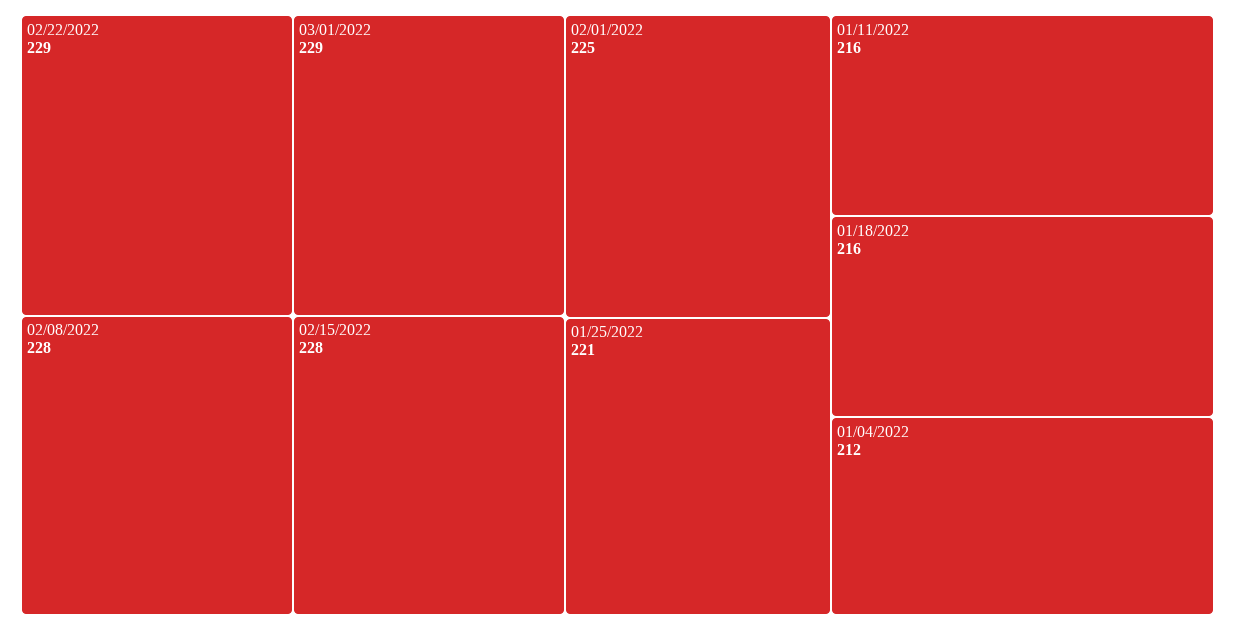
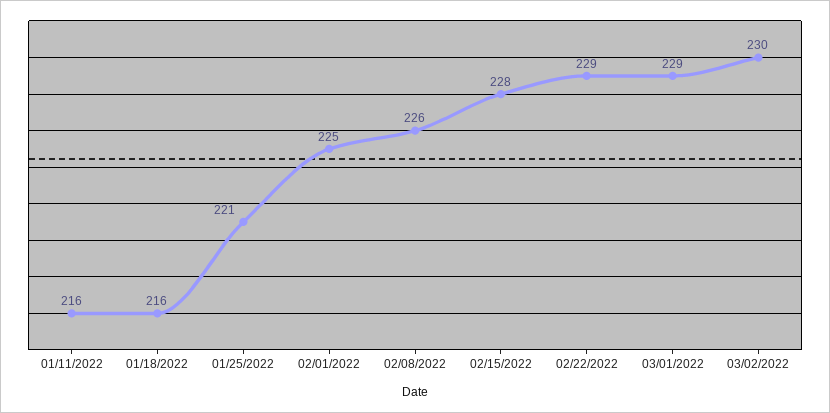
02/08/2022: 228 -> 226
01/04/2022: 212 -> none
03/02/2022: none -> 230

